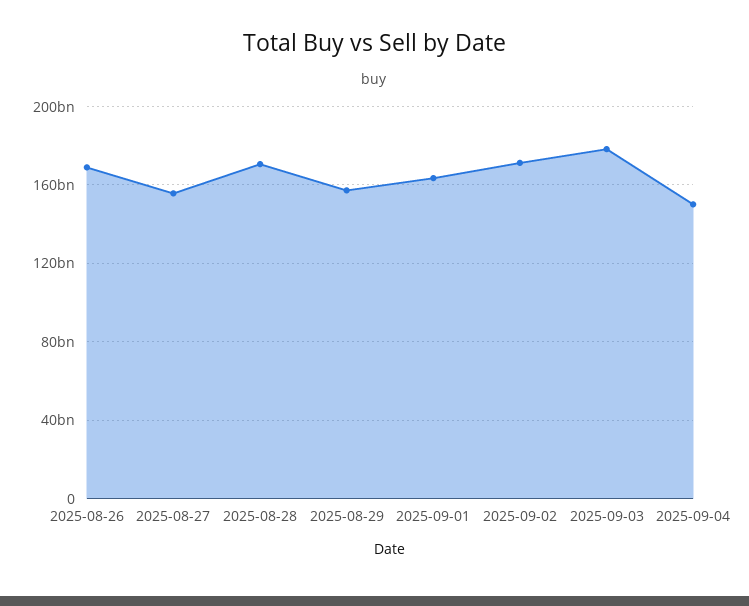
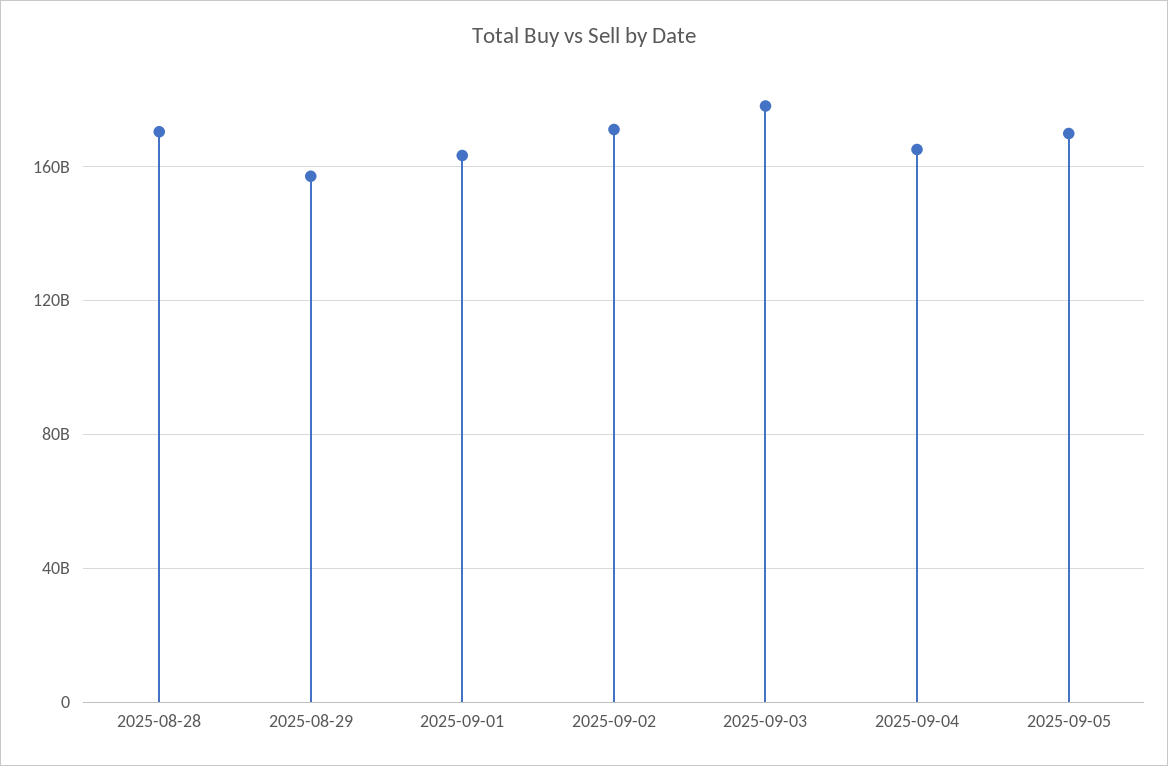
2025-08-26: 170000000000 -> none
2025-08-27: 155000000000 -> none
2025-09-04: 150000000000 -> 165000000000
2025-09-05: none -> 170000000000

